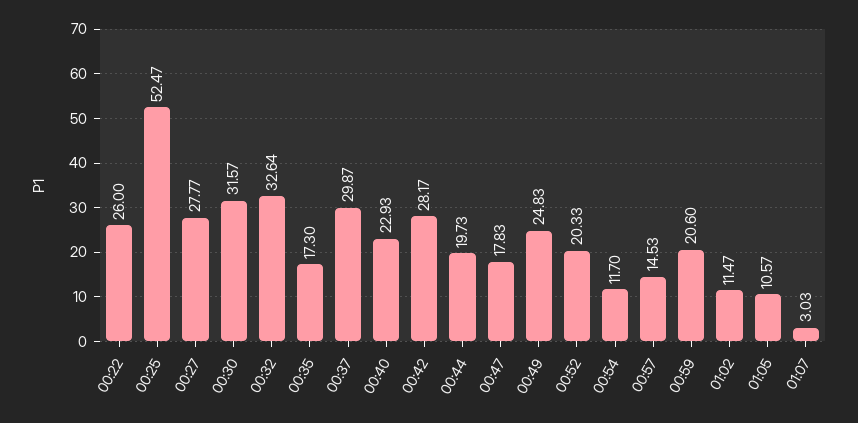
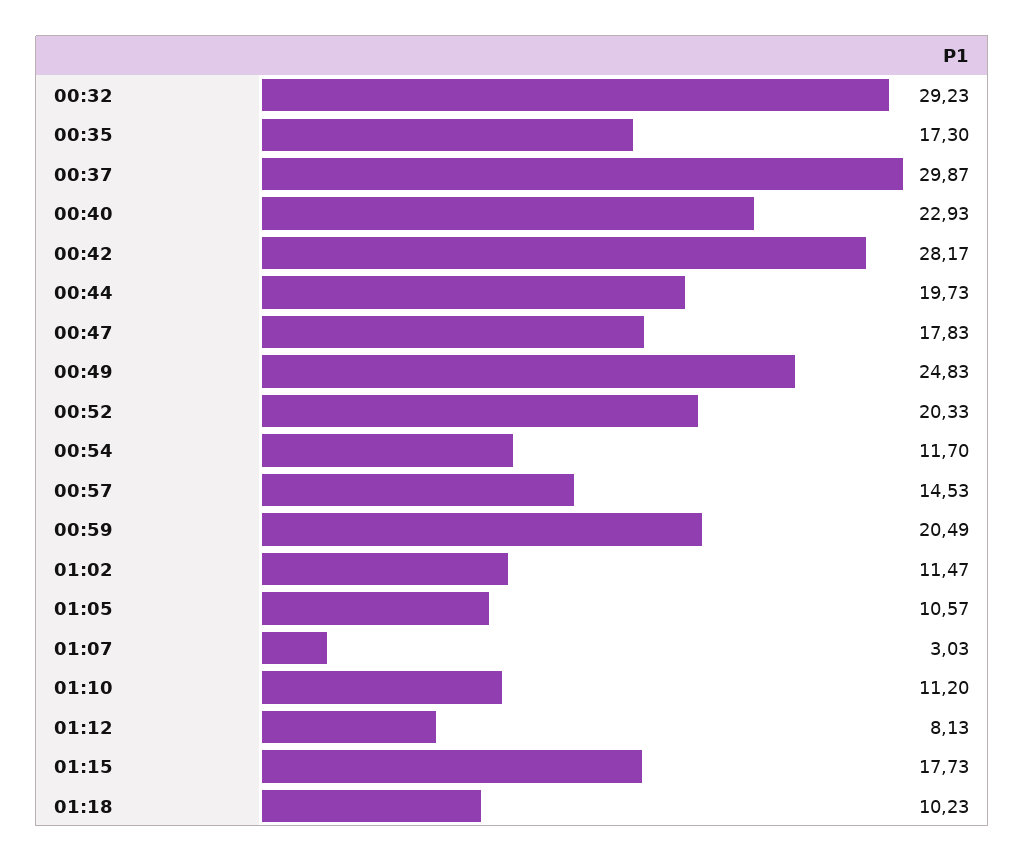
00:22: 26 -> none
00:25: 52.47 -> none
00:27: 27.77 -> none
00:30: 31.57 -> none
00:32: 32.64 -> 29.23
00:59: 20.6 -> 20.49
01:10: none -> 11.2
01:12: none -> 8.13
01:15: none -> 17.73
01:18: none -> 10.23

